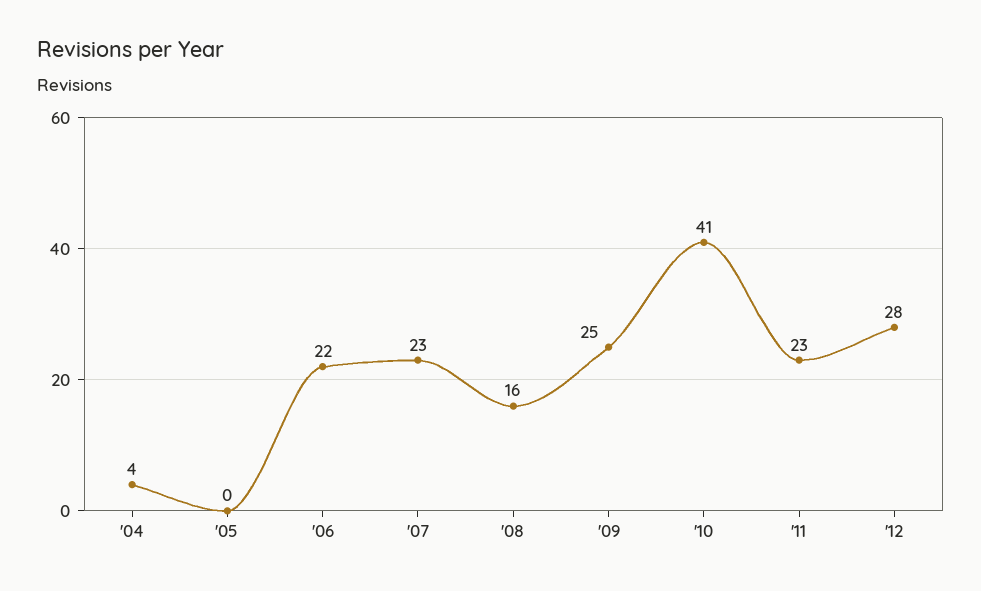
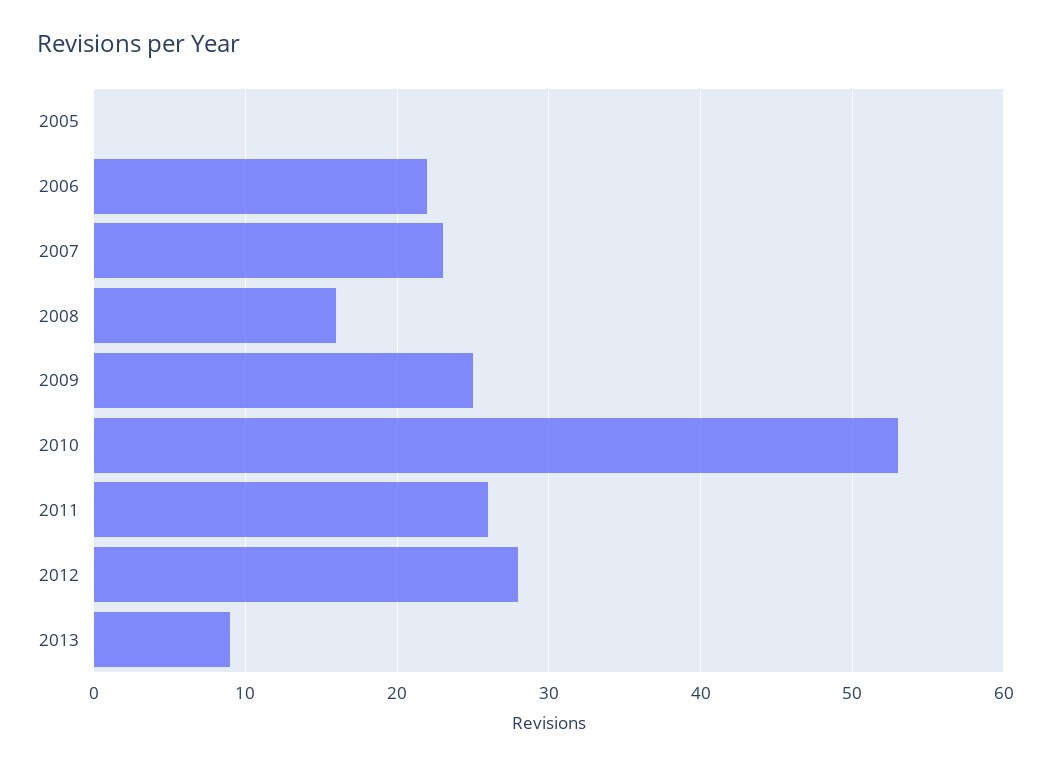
'04: 4 -> none
'10: 41 -> 53
'11: 23 -> 26
2013: none -> 9

